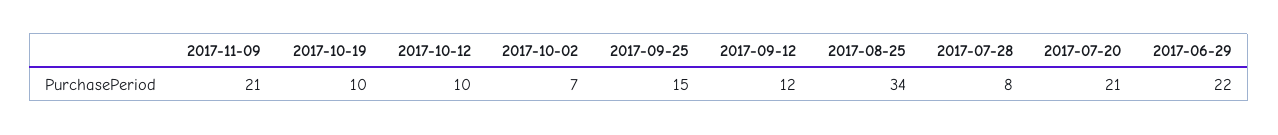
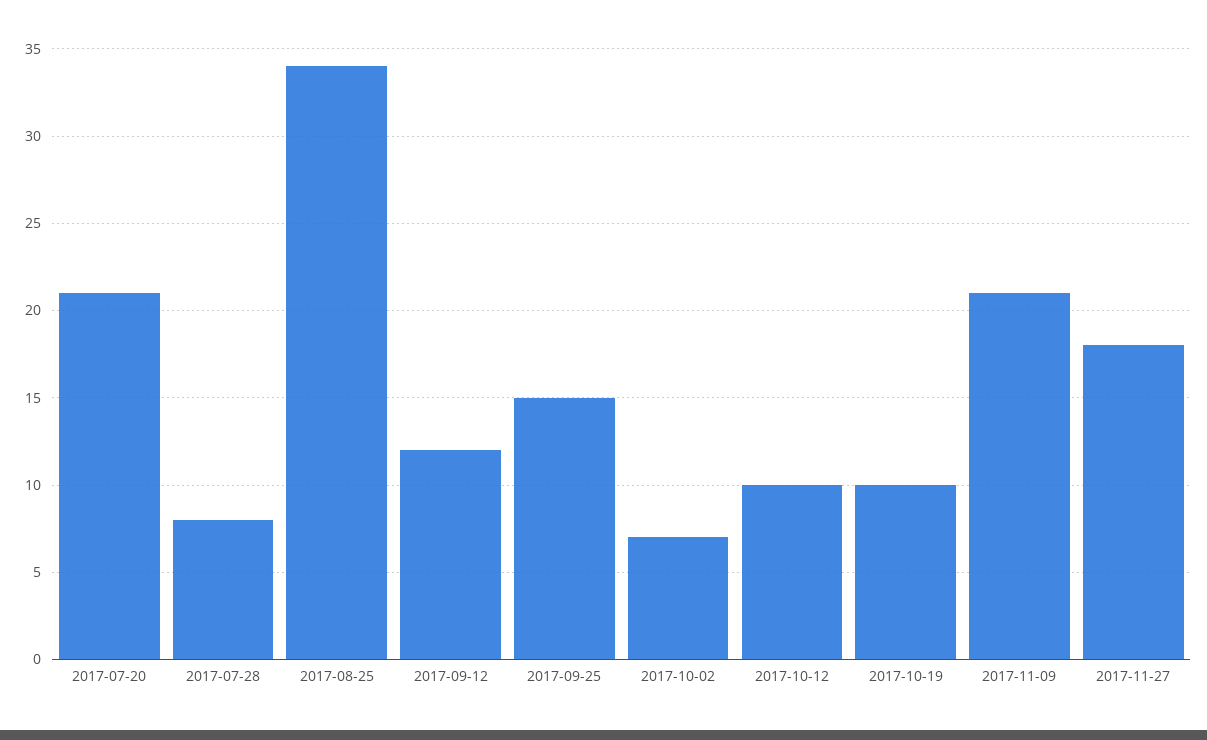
2017-06-29: 22 -> none
2017-11-27: none -> 18

